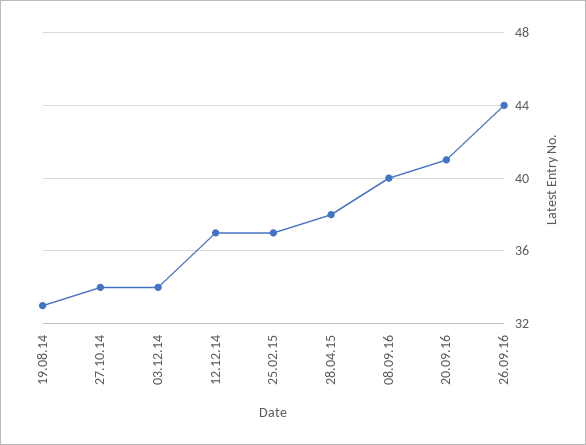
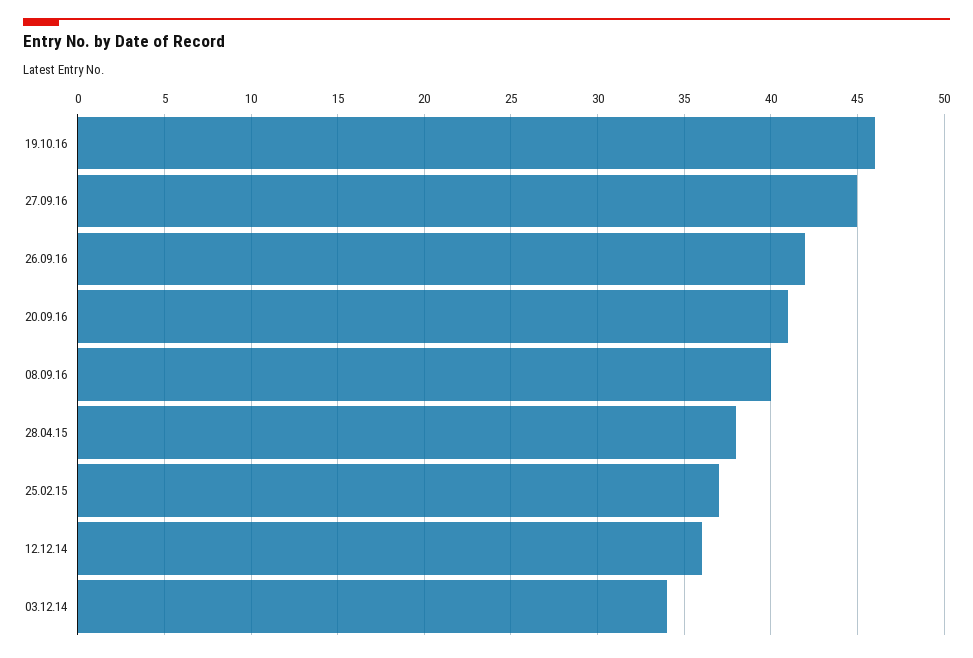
19.08.14: 33 -> none
27.10.14: 34 -> none
12.12.14: 37 -> 36
26.09.16: 44 -> 42
19.10.16: none -> 46
27.09.16: none -> 45

